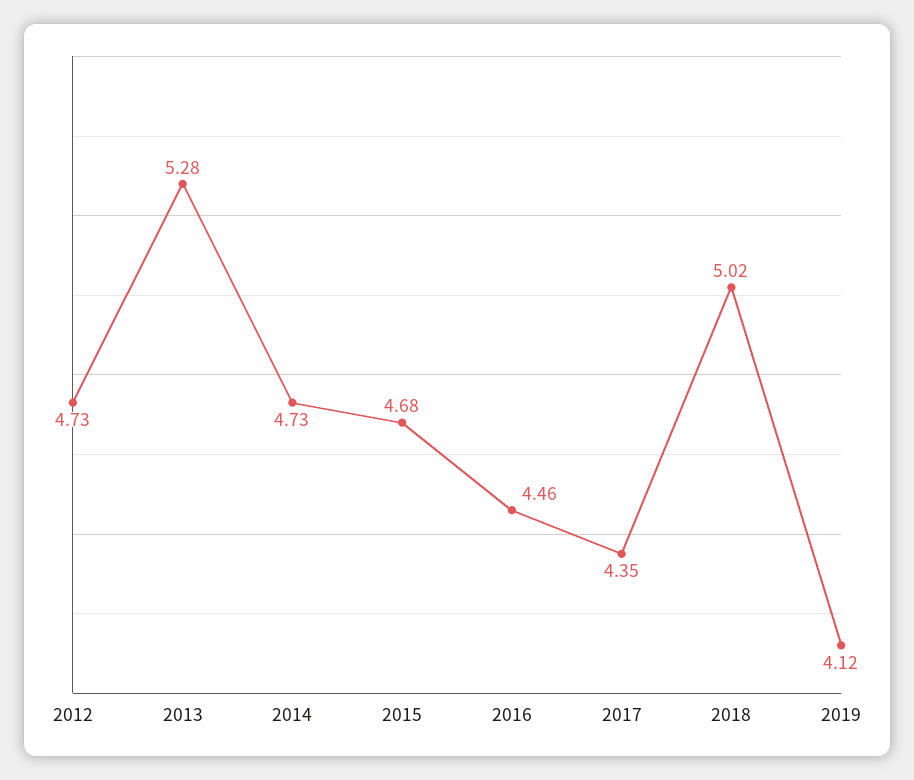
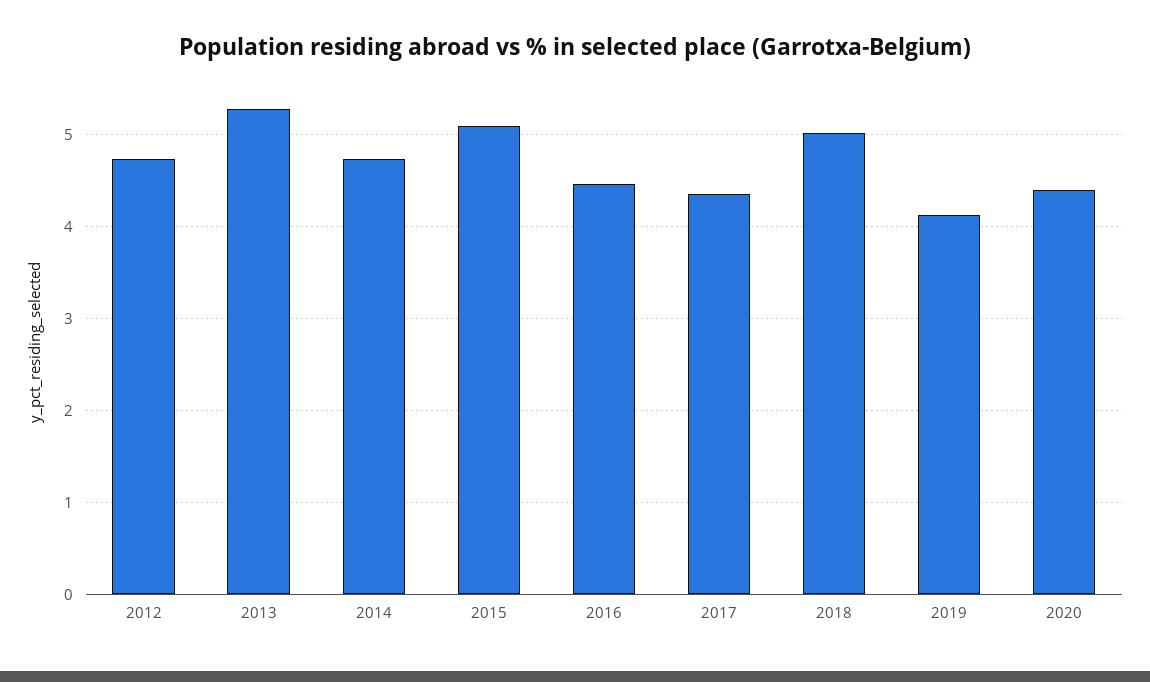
2015: 4.68 -> 5.1
2020: none -> 4.4

